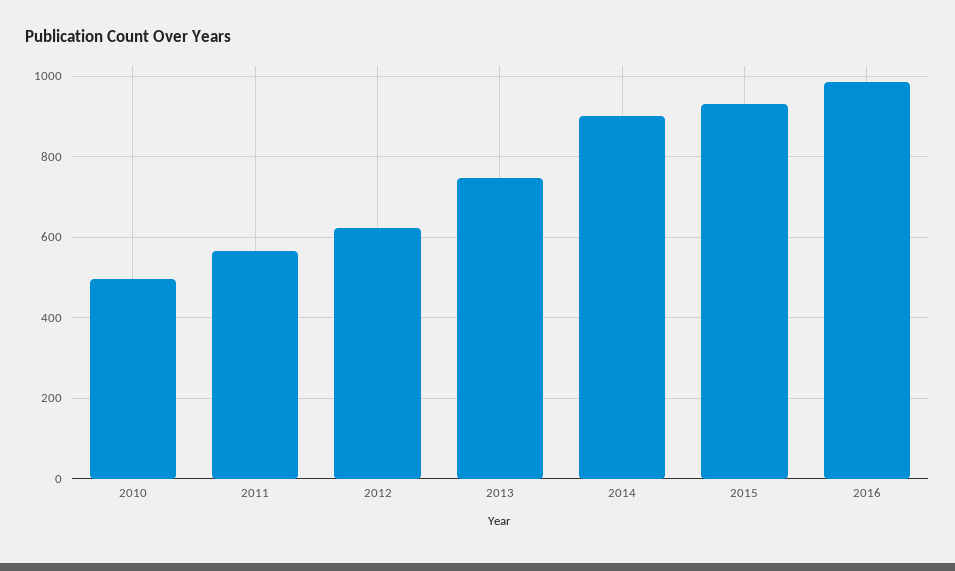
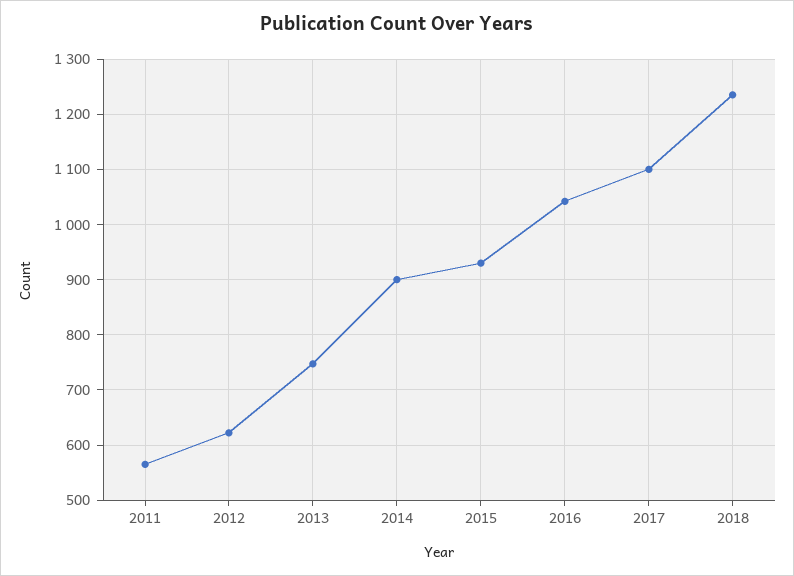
2010: 500 -> none
2016: 980 -> 1040
2017: none -> 1100
2018: none -> 1240

